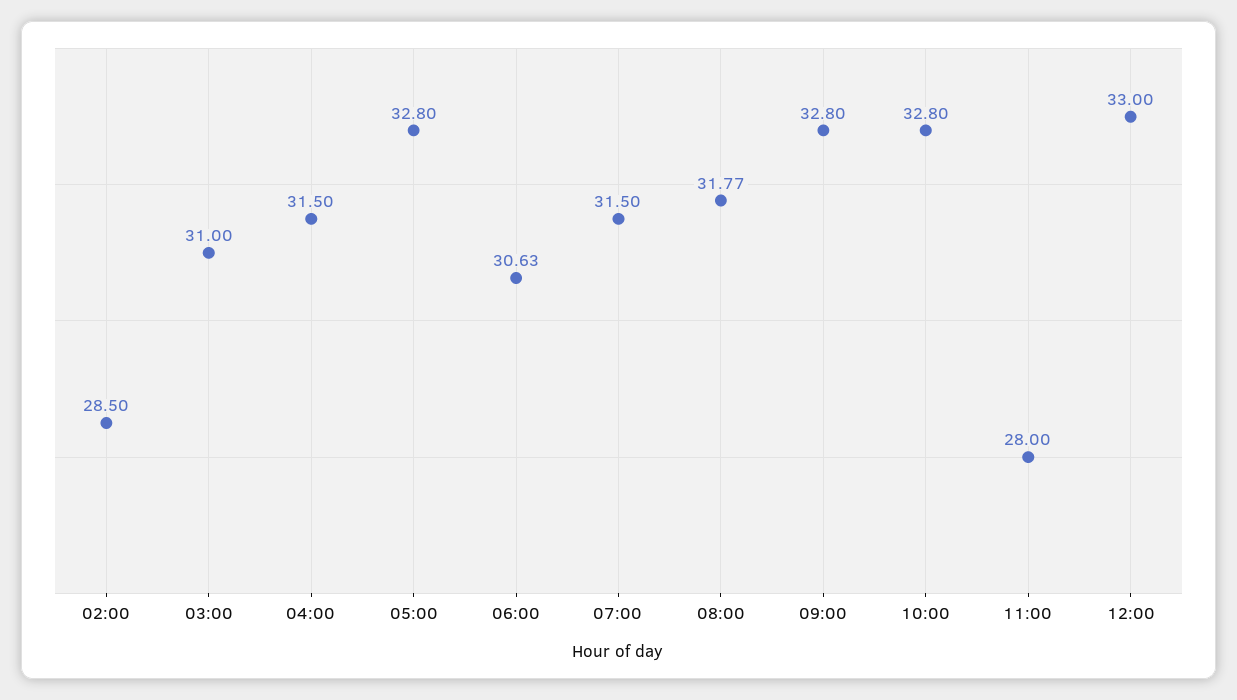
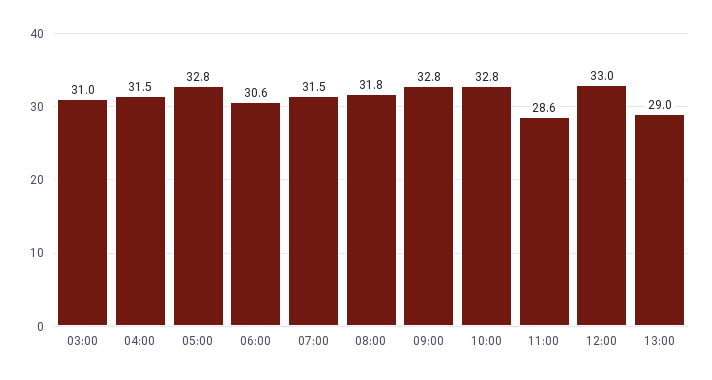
02:00: 28.5 -> none
11:00: 28 -> 28.6
13:00: none -> 29

